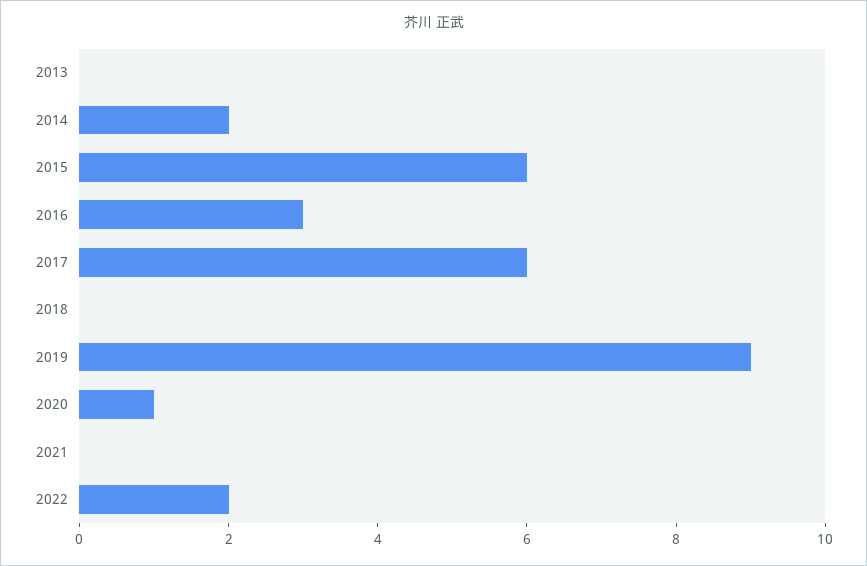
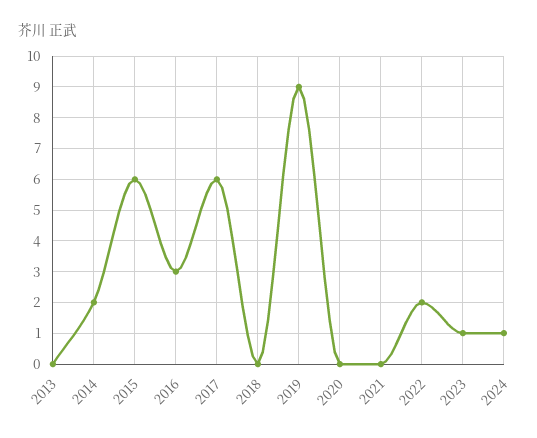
2020: 1 -> 0
2023: none -> 1
2024: none -> 1

